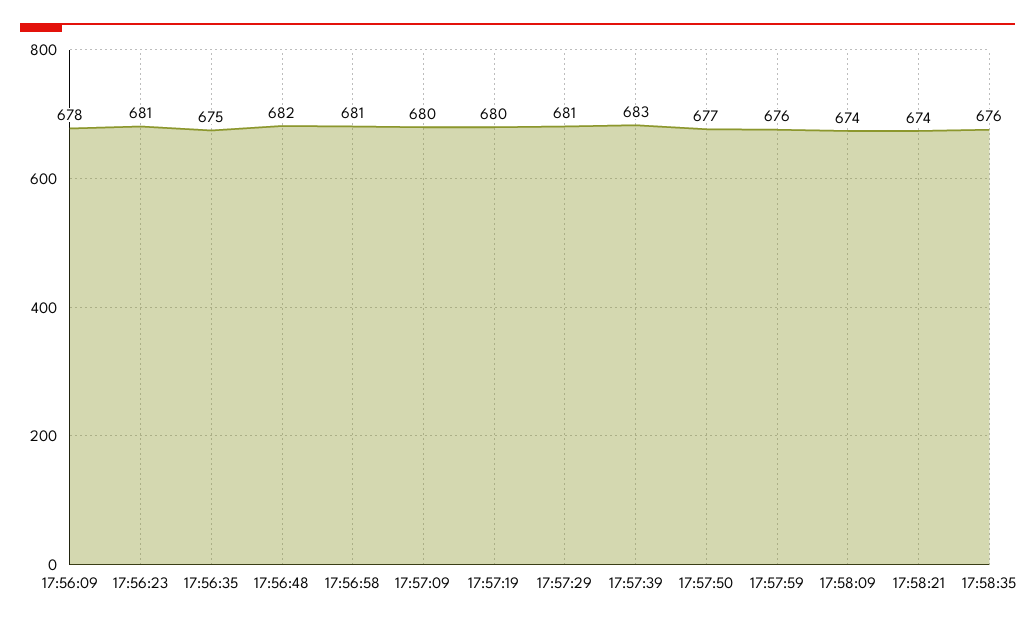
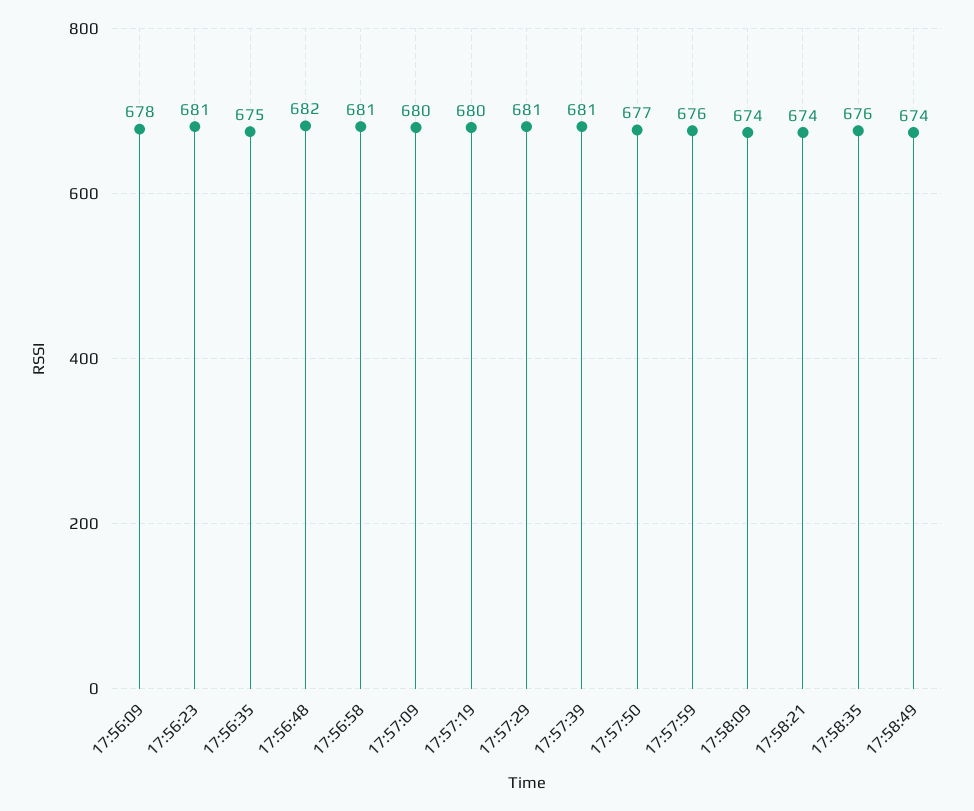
17:57:39: 683 -> 681
17:58:49: none -> 674

